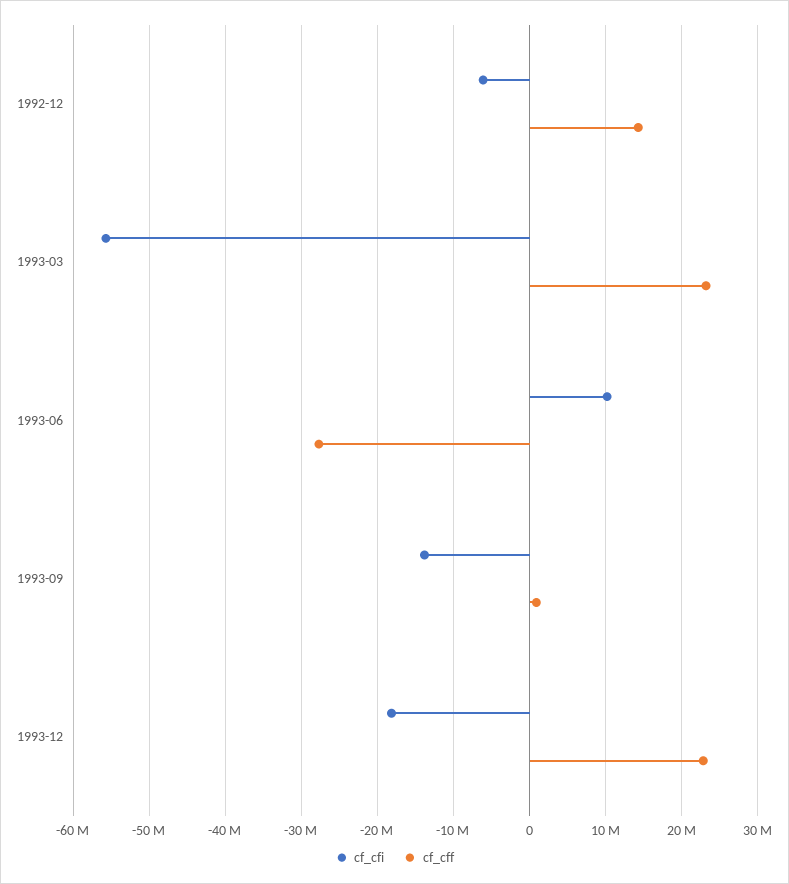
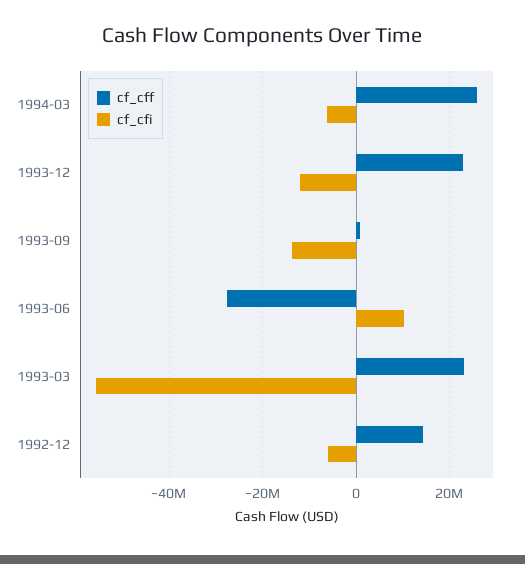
cf_cfi, 1993-12: -18000000 -> -12000000
cf_cff, 1994-03: none -> 26000000
cf_cfi, 1994-03: none -> -6000000

